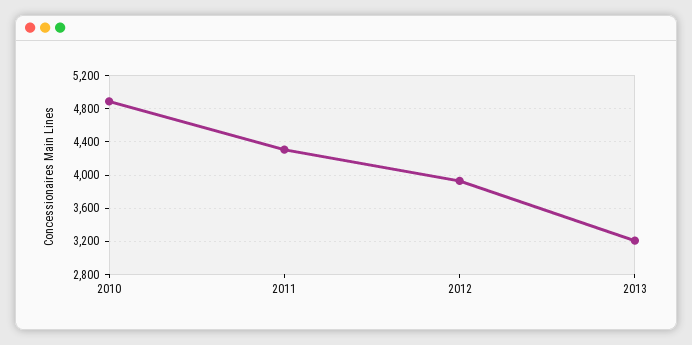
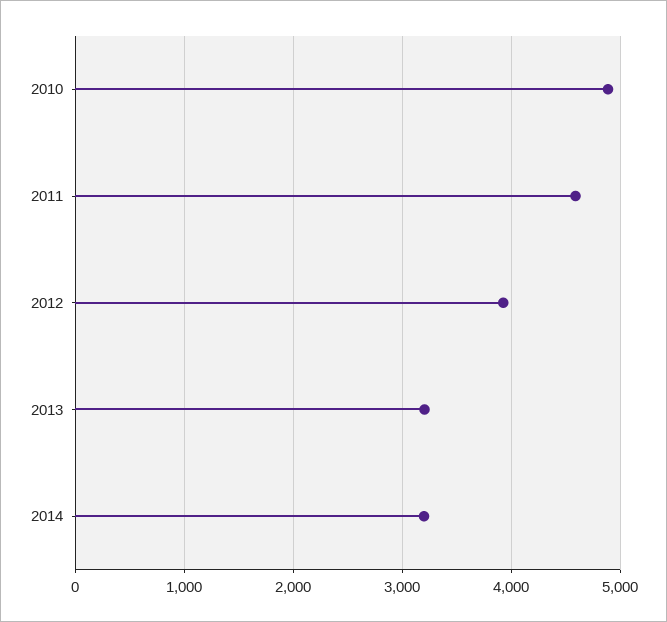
2011: 4300 -> 4600
2014: none -> 3200

